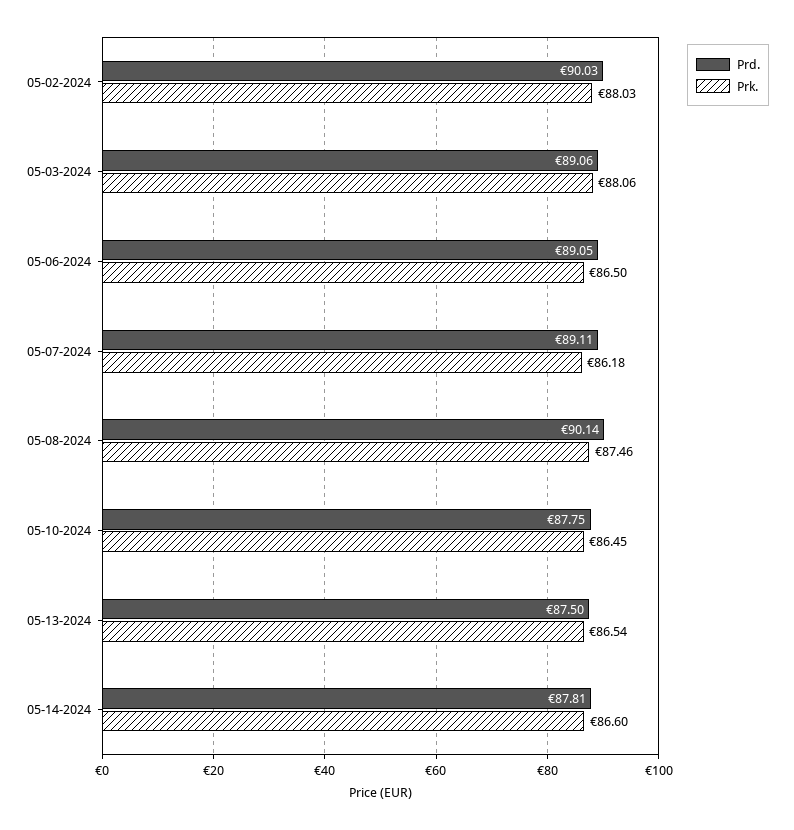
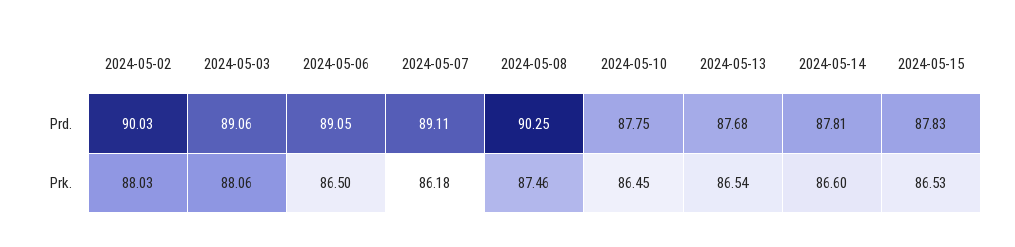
Prd., 05-08-2024: 90.14 -> 90.25
Prd., 05-13-2024: 87.5 -> 87.68
Prd., 2024-05-15: none -> 87.83
Prk., 2024-05-15: none -> 86.53

